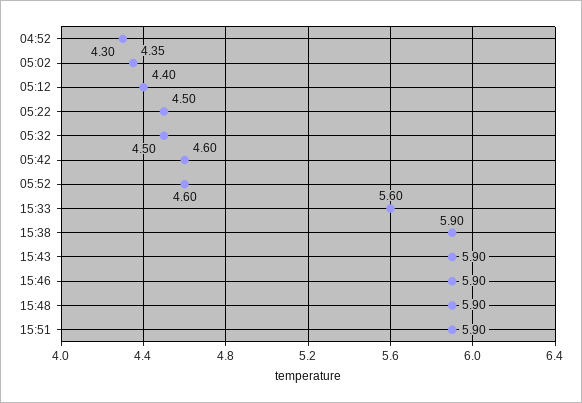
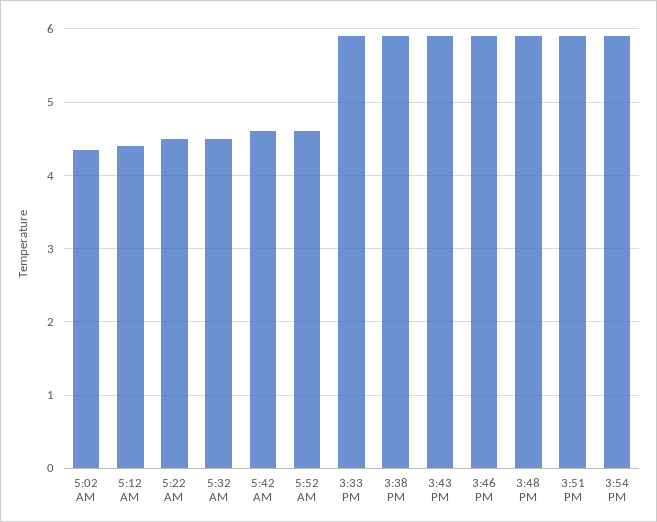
04:52: 4.3 -> none
15:33: 5.6 -> 5.9
3:54 PM: none -> 5.9

